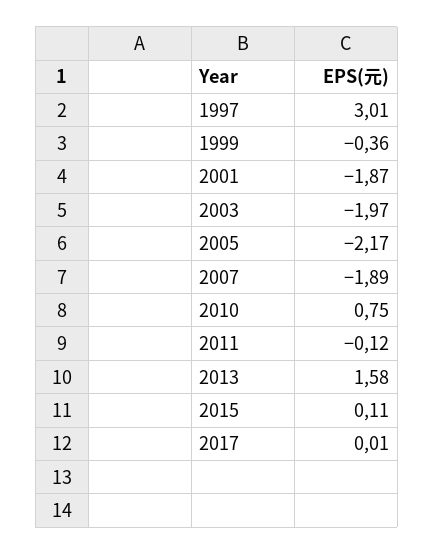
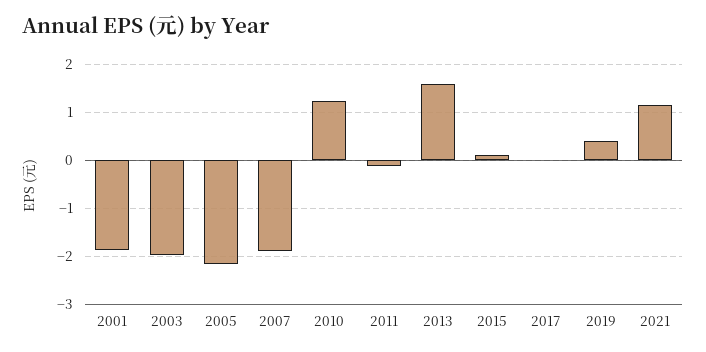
1997: 3.01 -> none
1999: -0.36 -> none
2010: 0.75 -> 1.2
2019: none -> 0.4
2021: none -> 1.2

